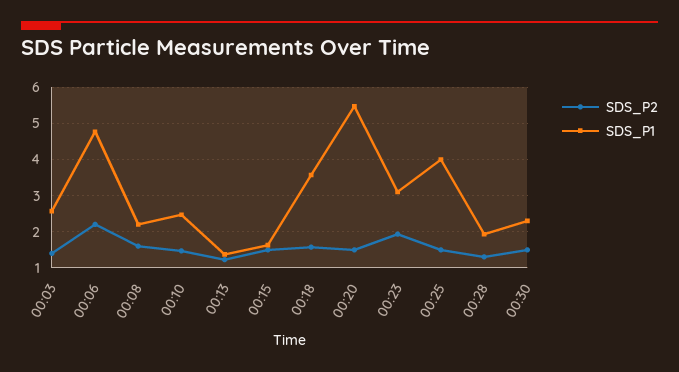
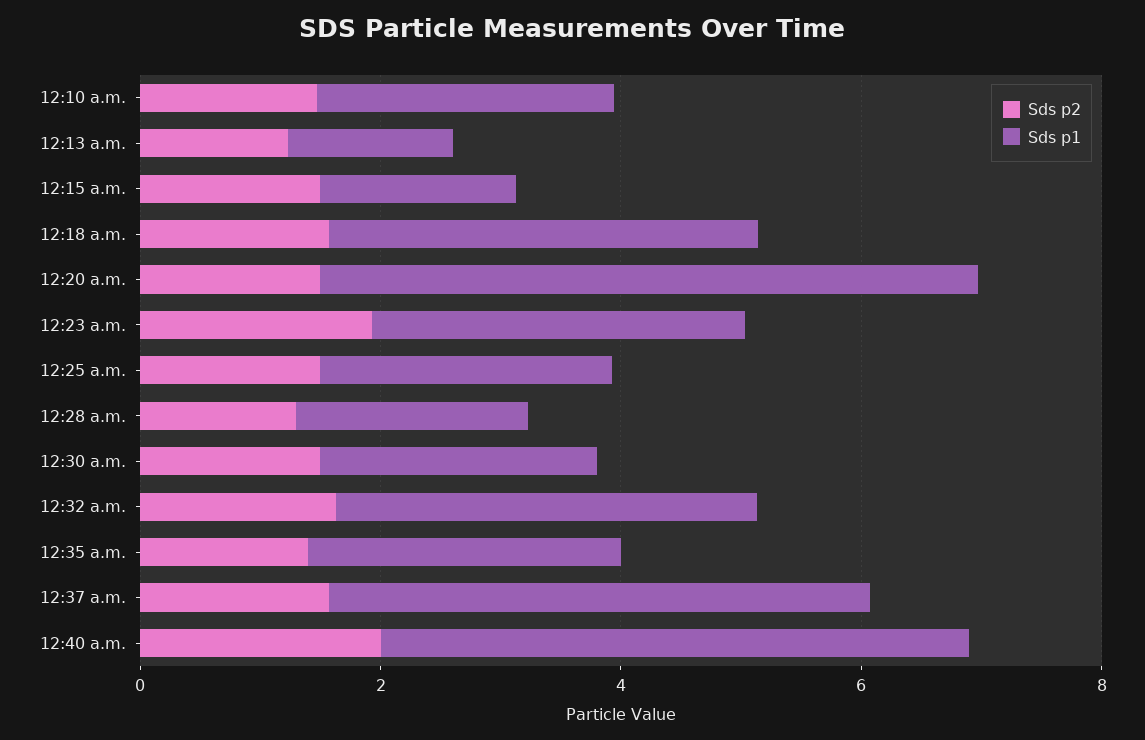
SDS_P2, 00:03: 1.4 -> none
SDS_P1, 00:03: 2.6 -> none
SDS_P2, 00:06: 2.2 -> none
SDS_P1, 00:06: 4.8 -> none
SDS_P2, 00:08: 1.6 -> none
SDS_P1, 00:08: 2.2 -> none
SDS_P1, 00:25: 4 -> 2.5
SDS_P2, 12:32 a.m.: none -> 1.5
SDS_P1, 12:32 a.m.: none -> 3.5
SDS_P2, 12:35 a.m.: none -> 1.5
SDS_P1, 12:35 a.m.: none -> 2.5
SDS_P2, 12:37 a.m.: none -> 1.5
SDS_P1, 12:37 a.m.: none -> 4.5
SDS_P2, 12:40 a.m.: none -> 2
SDS_P1, 12:40 a.m.: none -> 5

